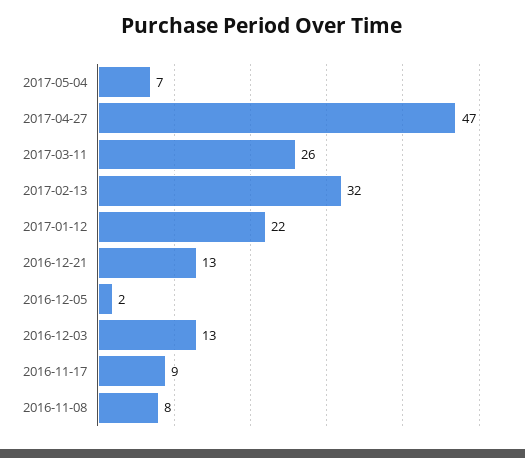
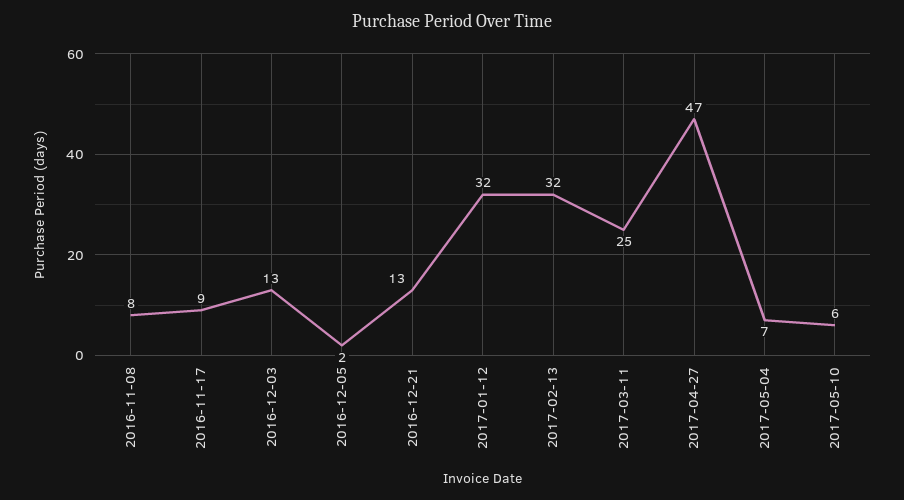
2017-03-11: 26 -> 25
2017-01-12: 22 -> 32
2017-05-10: none -> 6

